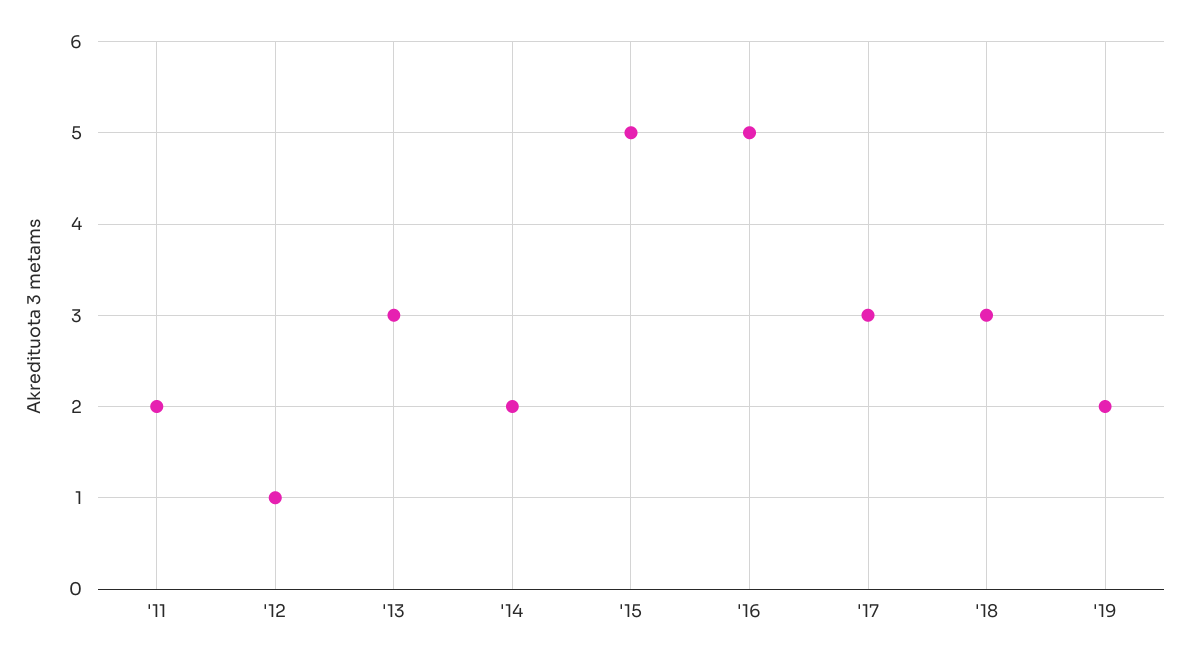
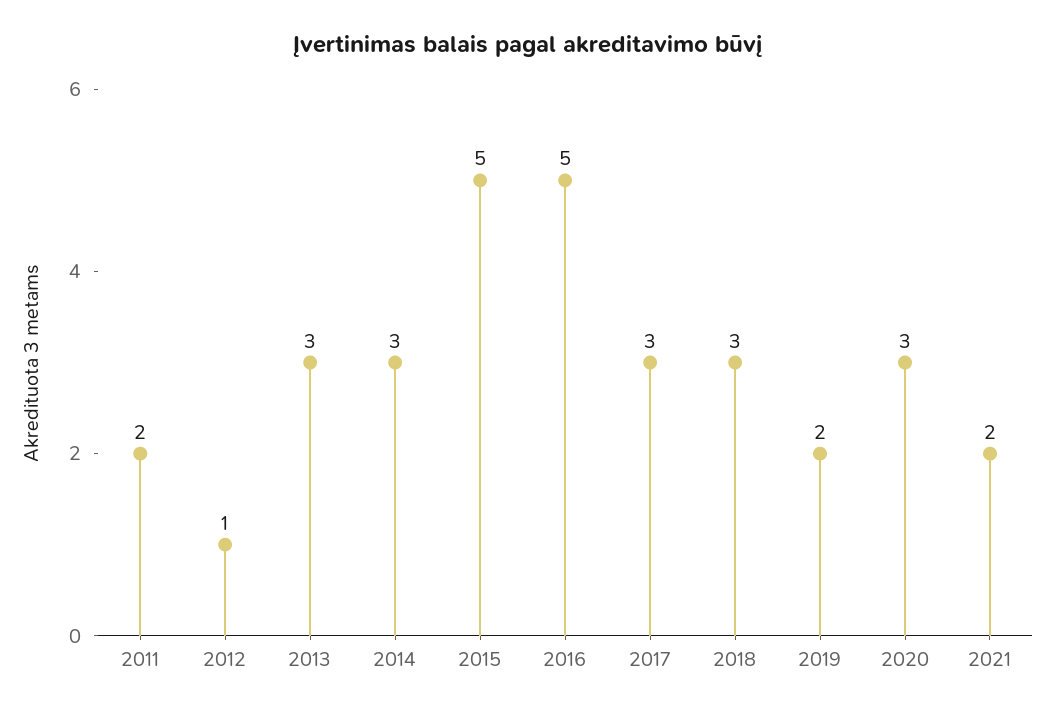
'14: 2 -> 3
2020: none -> 3
2021: none -> 2

